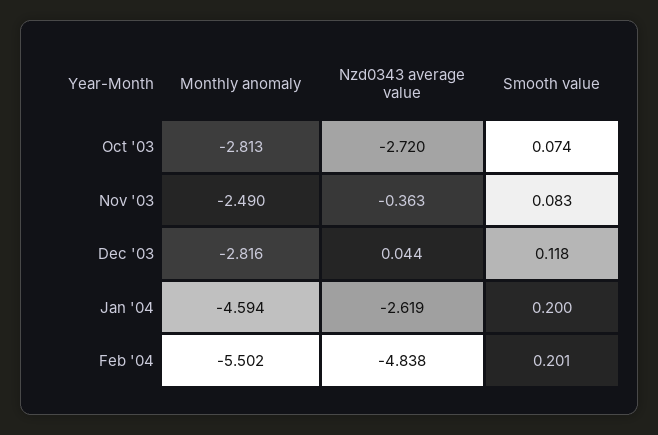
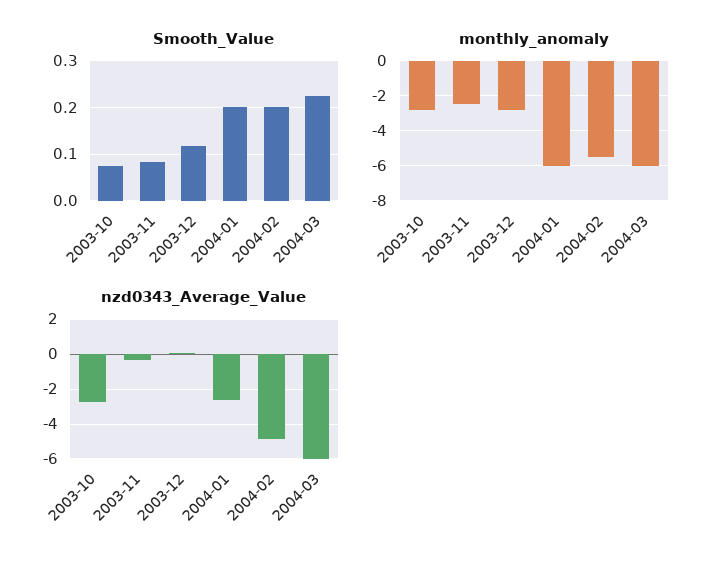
Monthly anomaly, Jan '04: -4.594 -> -6
Smooth value, 2004-03: none -> 0.22
Monthly anomaly, 2004-03: none -> -6
Nzd0343 average value, 2004-03: none -> -6

